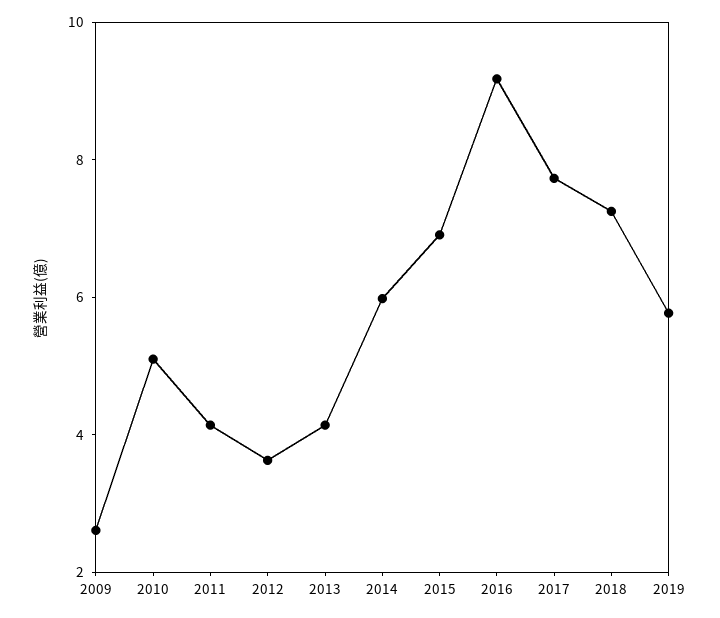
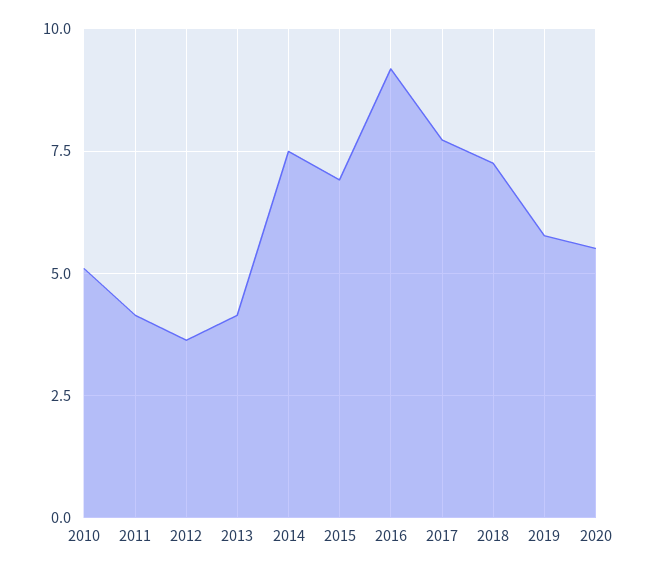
2009: 2.5 -> none
2014: 6 -> 7.5
2020: none -> 5.5

